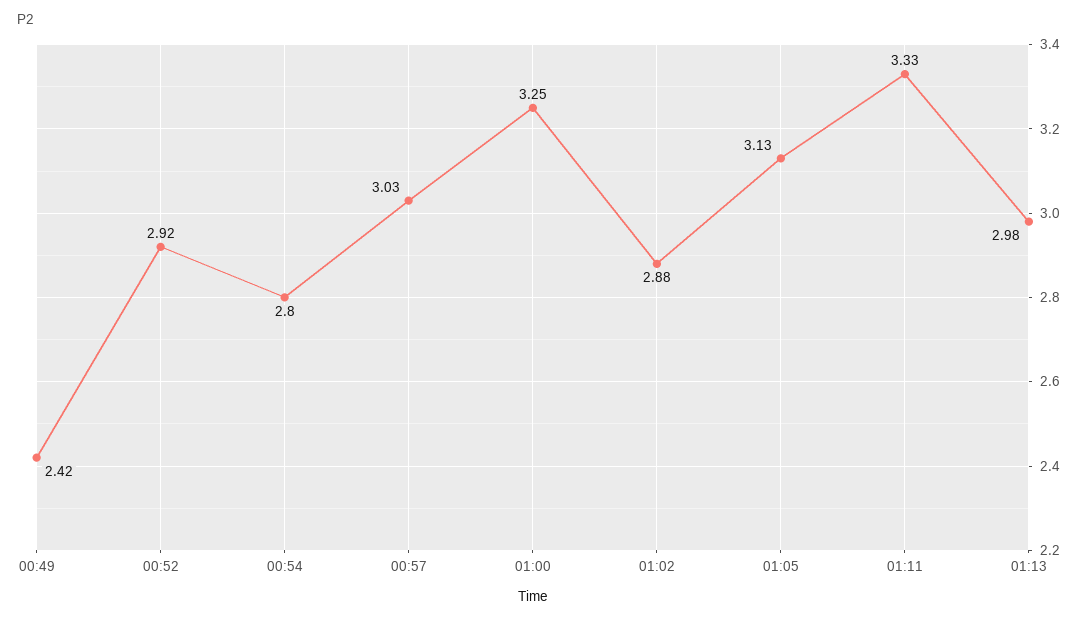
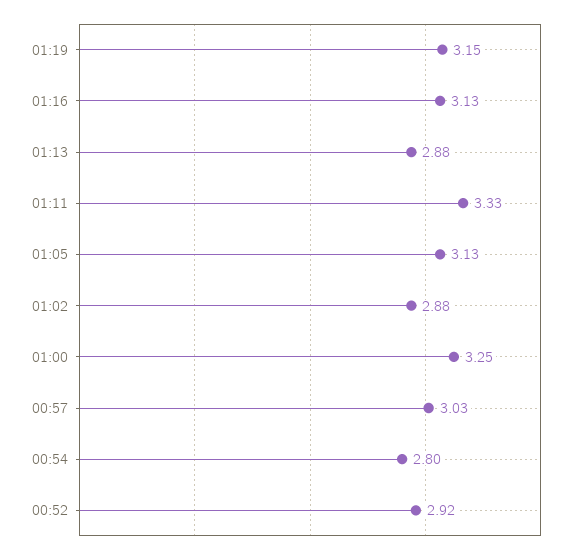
00:49: 2.42 -> none
01:13: 2.98 -> 2.88
01:19: none -> 3.15
01:16: none -> 3.13

